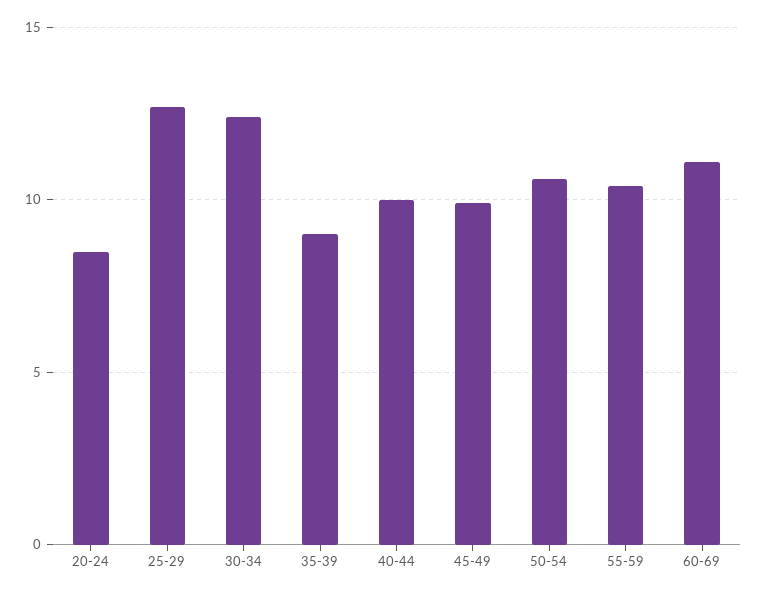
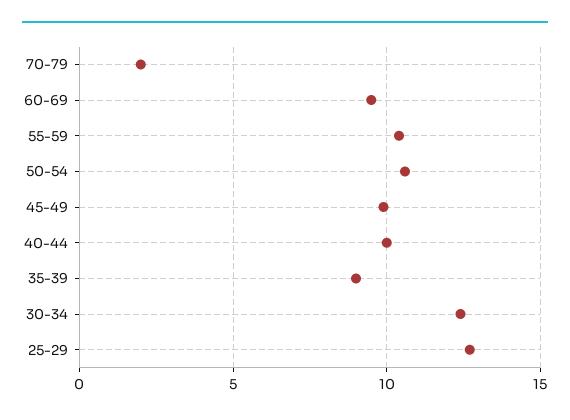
20-24: 8.5 -> none
60-69: 11 -> 9.5
70-79: none -> 2

